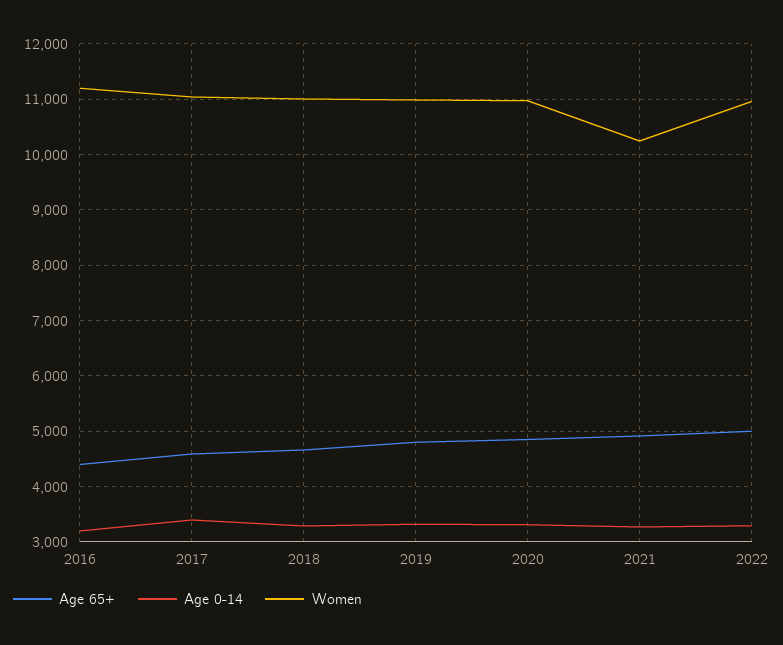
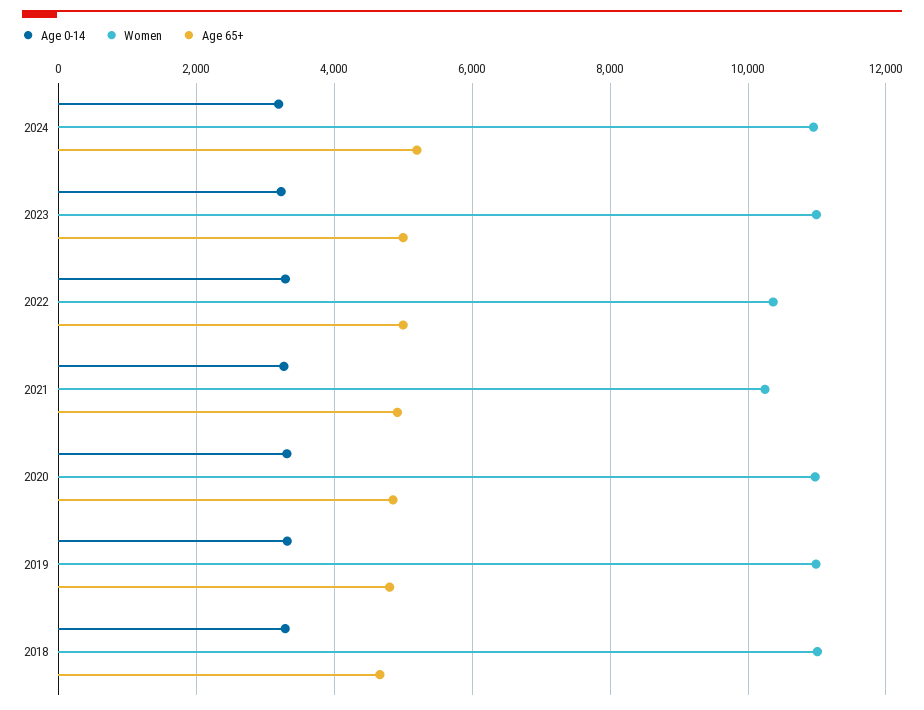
Age 65+, 2016: 4400 -> none
Age 0-14, 2016: 3200 -> none
Women, 2016: 11200 -> none
Age 65+, 2017: 4600 -> none
Age 0-14, 2017: 3400 -> none
Women, 2017: 11000 -> none
Women, 2022: 11000 -> 10400
Age 0-14, 2024: none -> 3200
Women, 2024: none -> 11000
Age 65+, 2024: none -> 5200
Age 0-14, 2023: none -> 3200
Women, 2023: none -> 11000
Age 65+, 2023: none -> 5000

